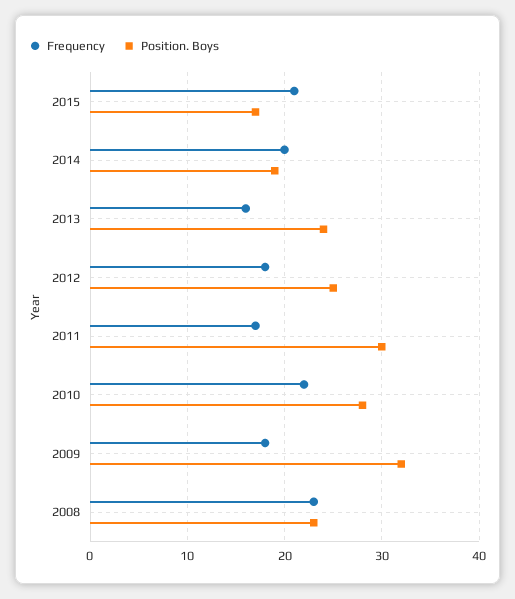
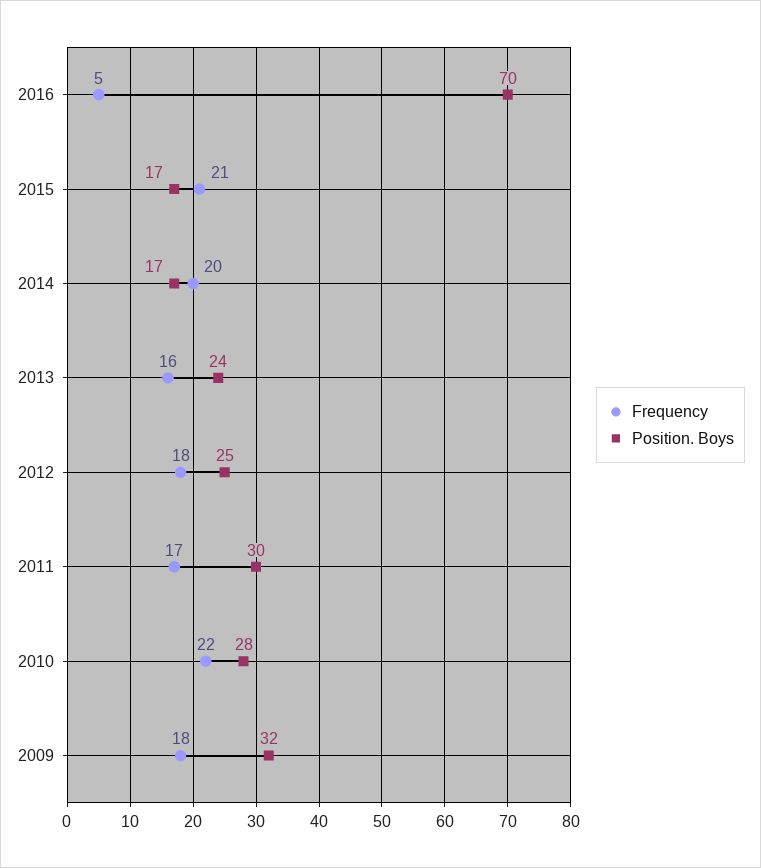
Position. Boys, 2014: 19 -> 17
Frequency, 2008: 23 -> none
Position. Boys, 2008: 23 -> none
Frequency, 2016: none -> 5
Position. Boys, 2016: none -> 70

